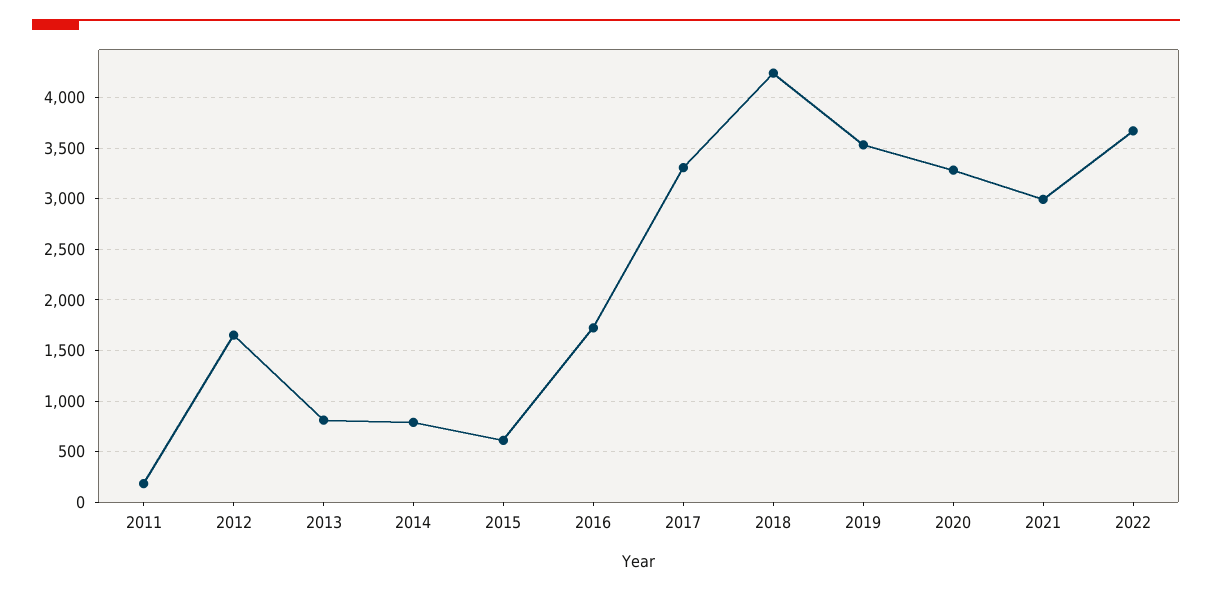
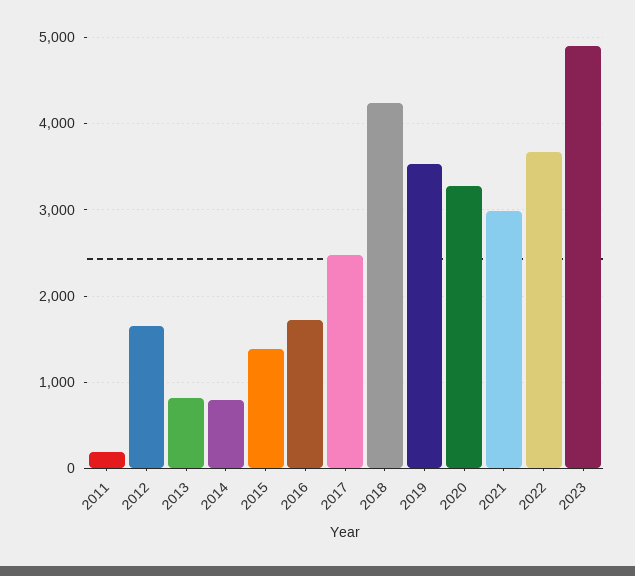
2015: 600 -> 1400
2017: 3300 -> 2500
2023: none -> 4900

